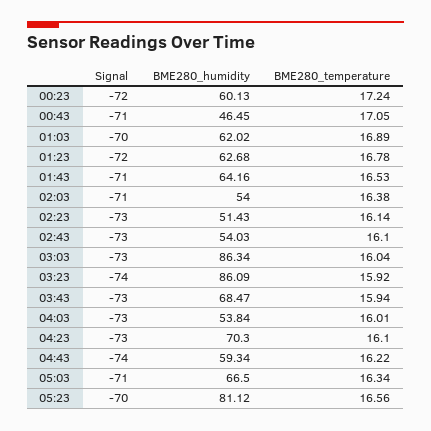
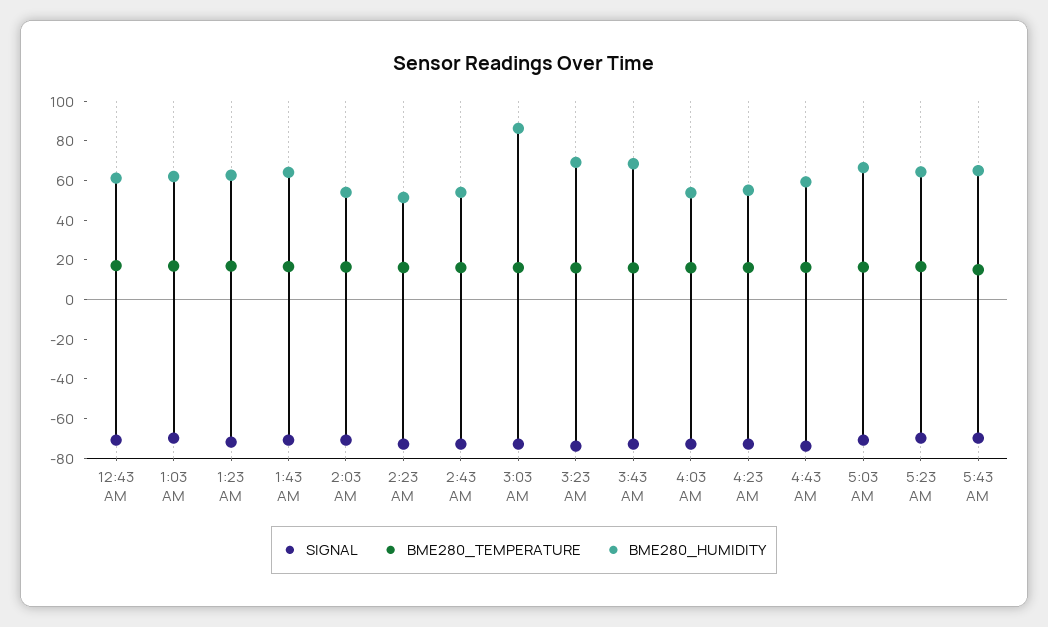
Signal, 00:23: -72 -> none
BME280_humidity, 00:23: 60.13 -> none
BME280_temperature, 00:23: 17.24 -> none
BME280_humidity, 00:43: 46.45 -> 60
BME280_humidity, 03:23: 86.09 -> 70
BME280_humidity, 04:23: 70.3 -> 55
BME280_humidity, 05:23: 81.12 -> 65
Signal, 5:43 AM: none -> -70
BME280_temperature, 5:43 AM: none -> 15
BME280_humidity, 5:43 AM: none -> 65

